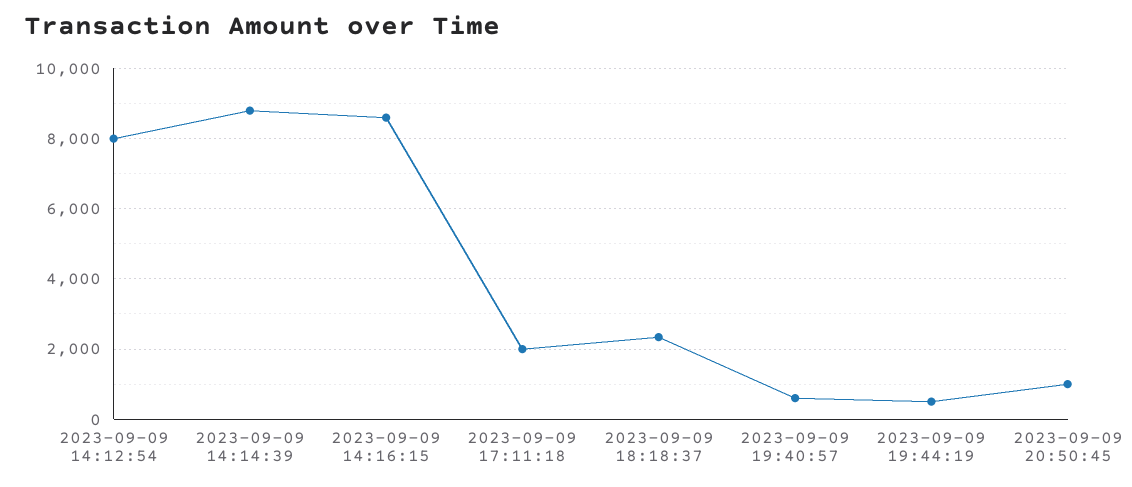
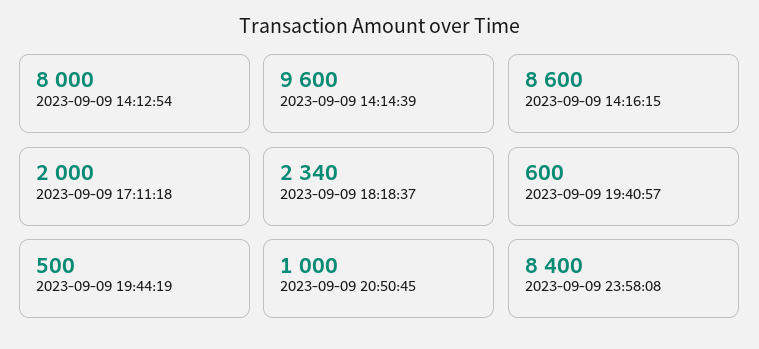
2023-09-09 14:14:39: 8800 -> 9600
2023-09-09 23:58:08: none -> 8400

